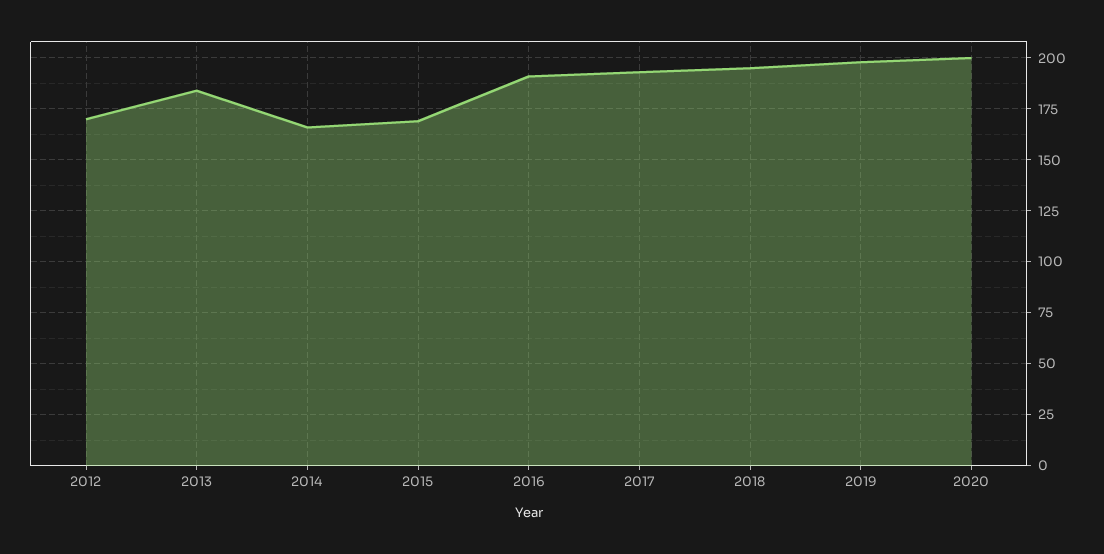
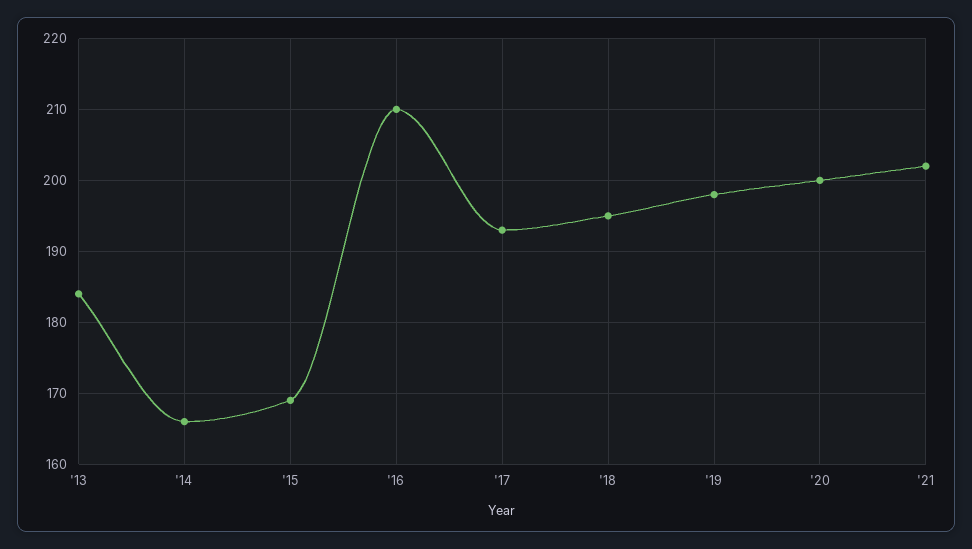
2012: 170 -> none
2016: 190 -> 210
'21: none -> 202

